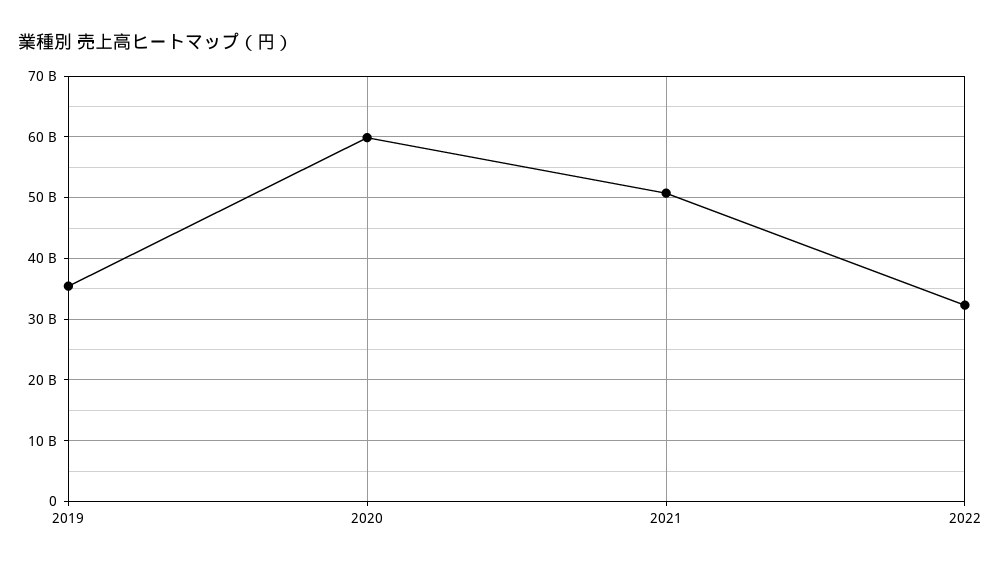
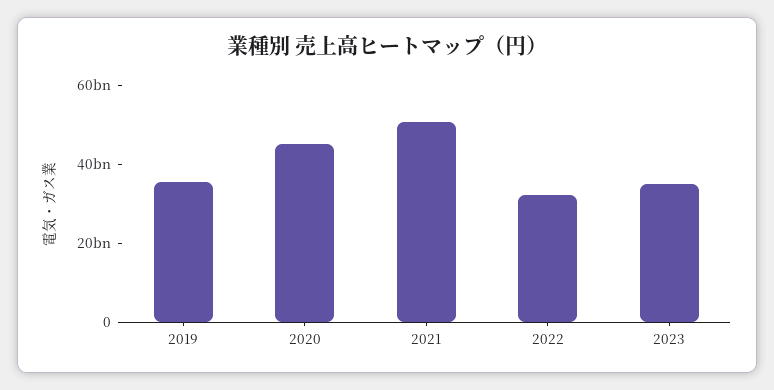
2020: 60000000000 -> 45000000000
2023: none -> 35000000000

